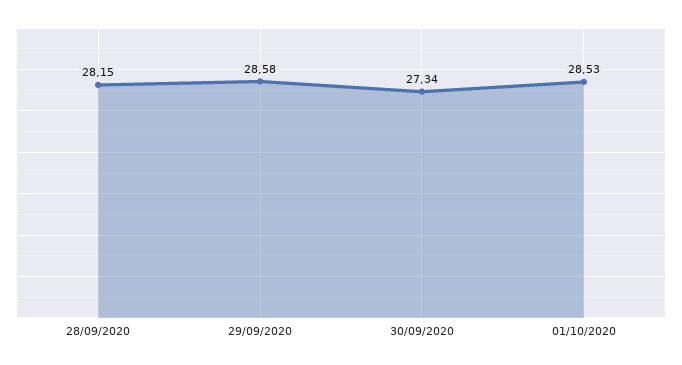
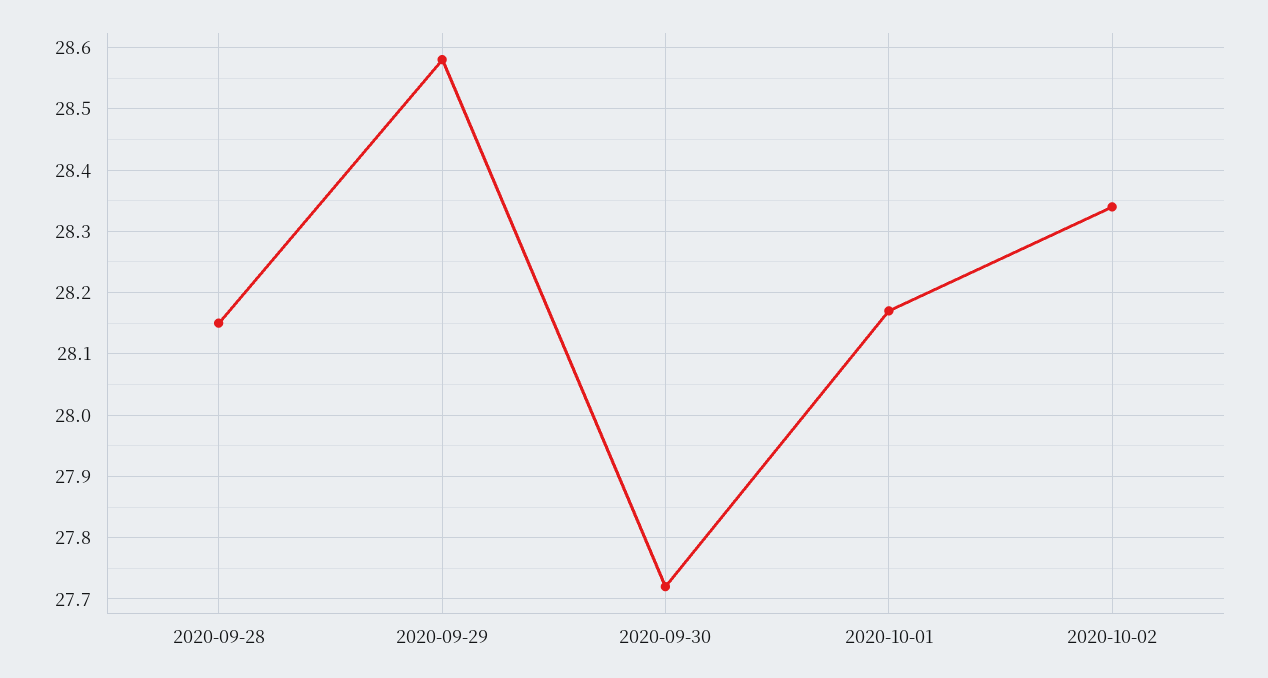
30/09/2020: 27.34 -> 27.72
01/10/2020: 28.53 -> 28.17
2020-10-02: none -> 28.34

